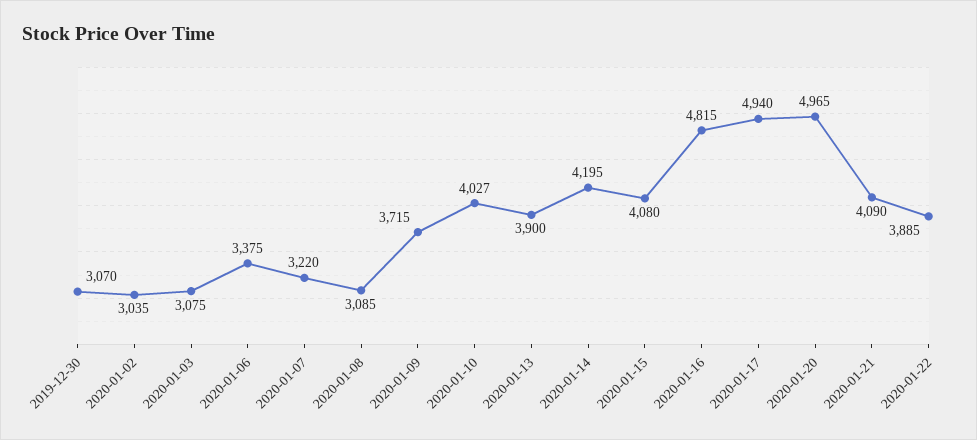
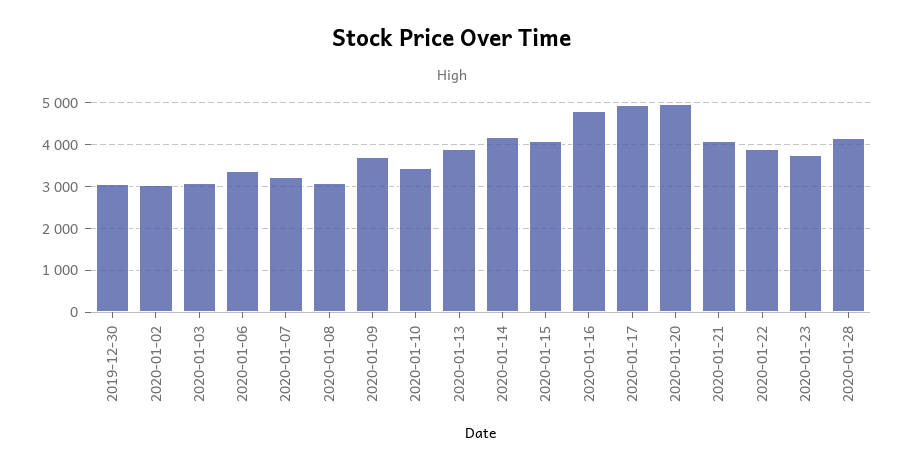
2020-01-10: 4027 -> 3400
2020-01-23: none -> 3800
2020-01-28: none -> 4200

